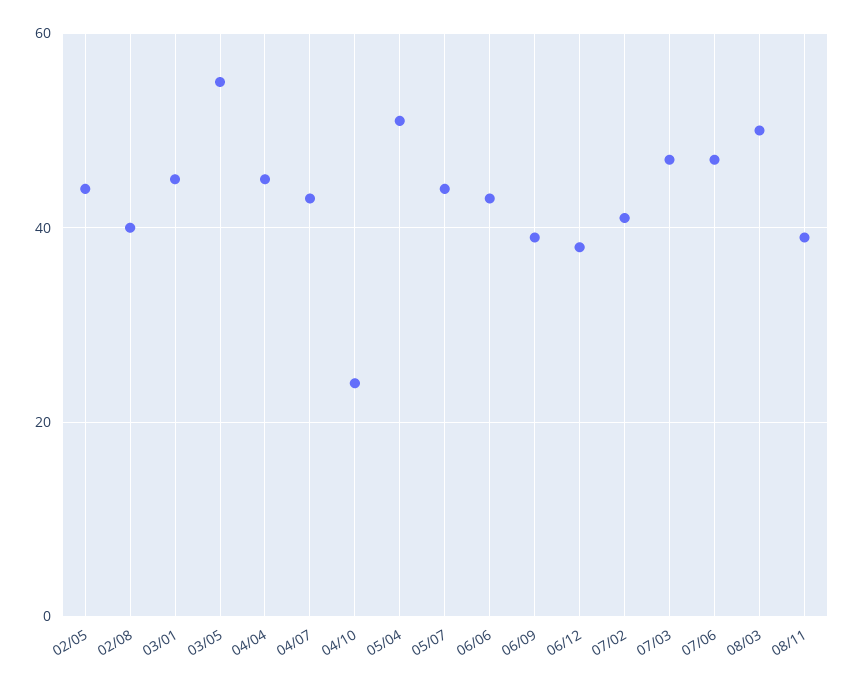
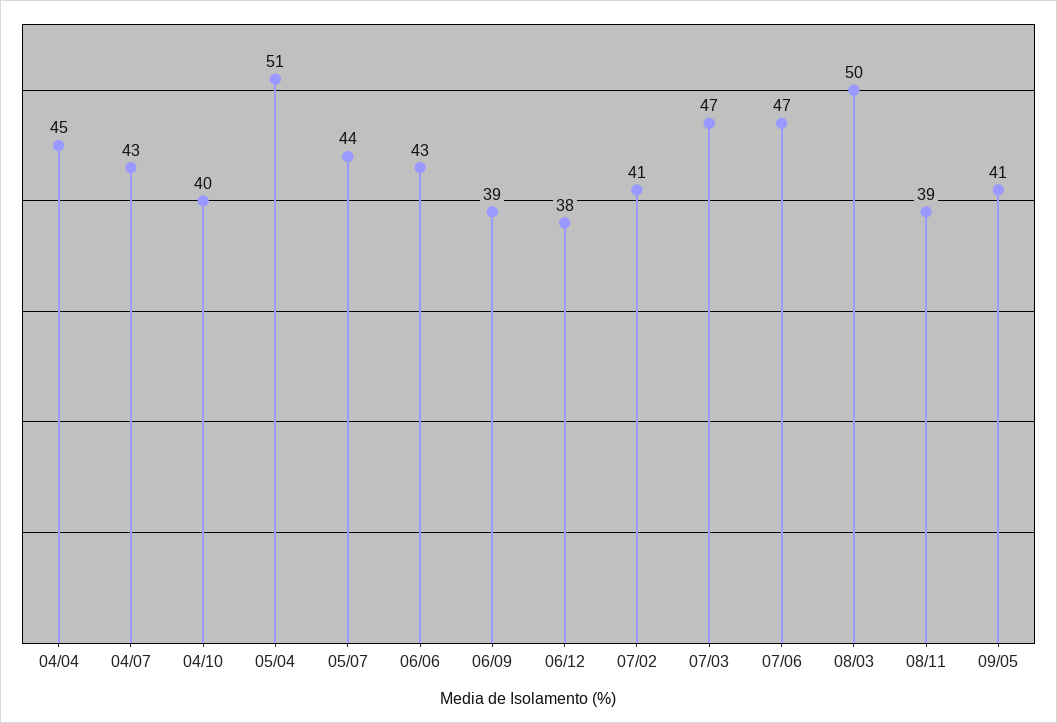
02/05: 45 -> none
02/08: 40 -> none
03/01: 45 -> none
03/05: 55 -> none
04/10: 25 -> 40
09/05: none -> 41

